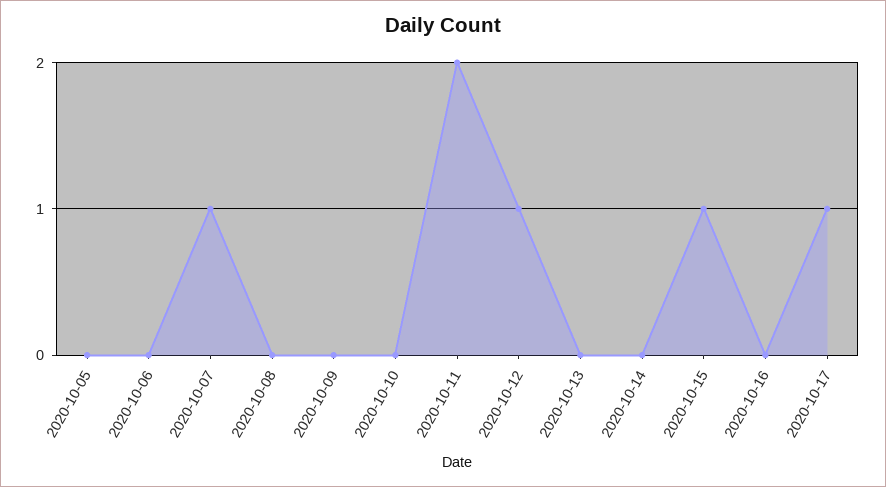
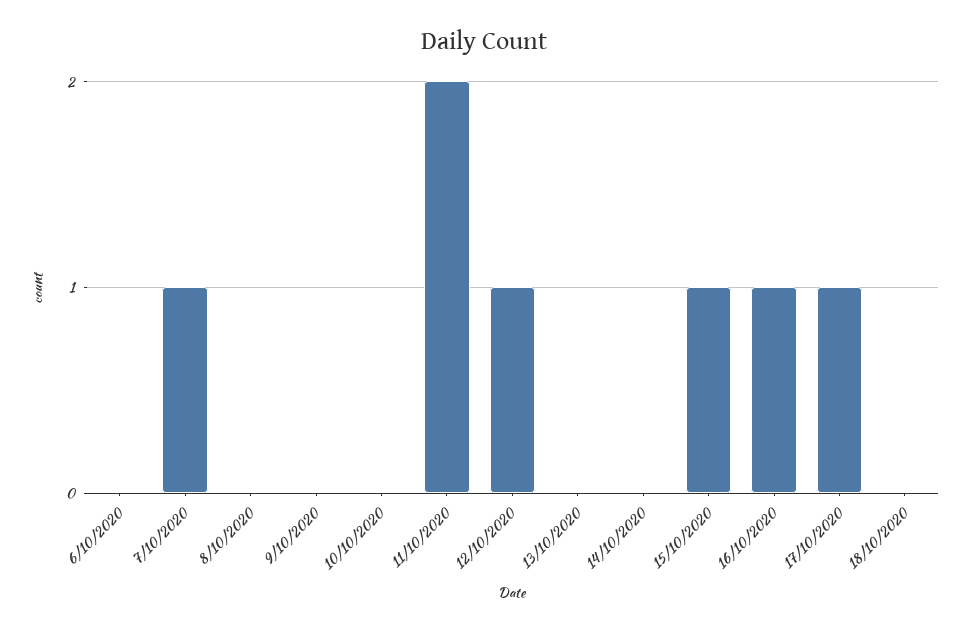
2020-10-05: 0 -> none
2020-10-16: 0 -> 1
18/10/2020: none -> 0

